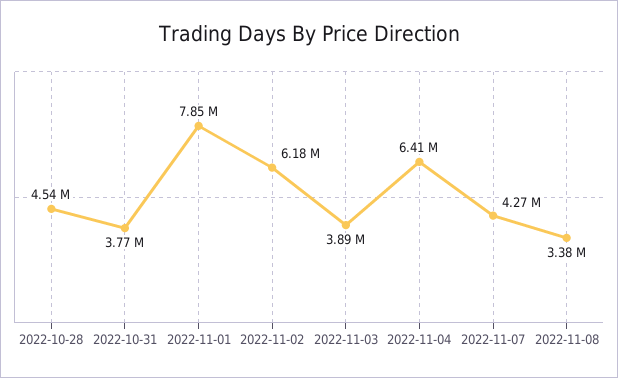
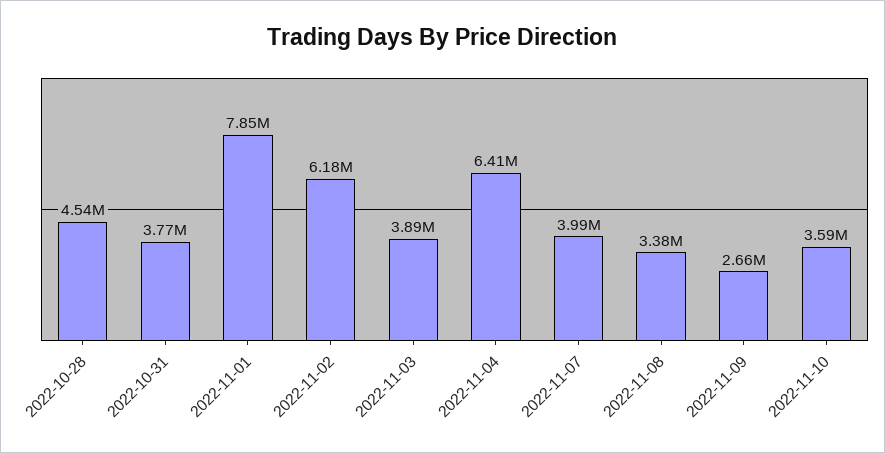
2022-11-07: 4270000 -> 3990000
2022-11-09: none -> 2660000
2022-11-10: none -> 3590000

